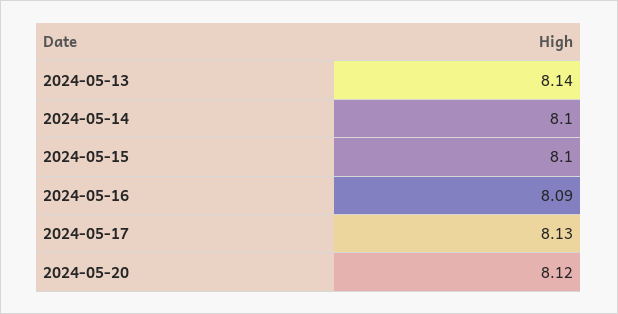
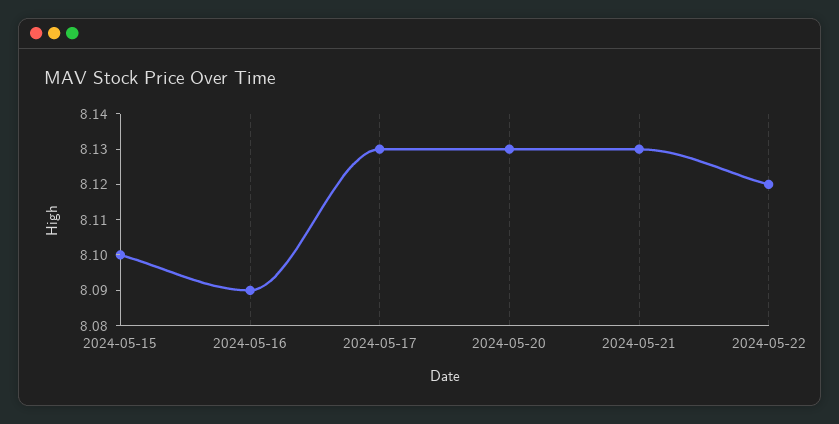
2024-05-13: 8.14 -> none
2024-05-14: 8.1 -> none
2024-05-20: 8.12 -> 8.13
2024-05-21: none -> 8.13
2024-05-22: none -> 8.12

